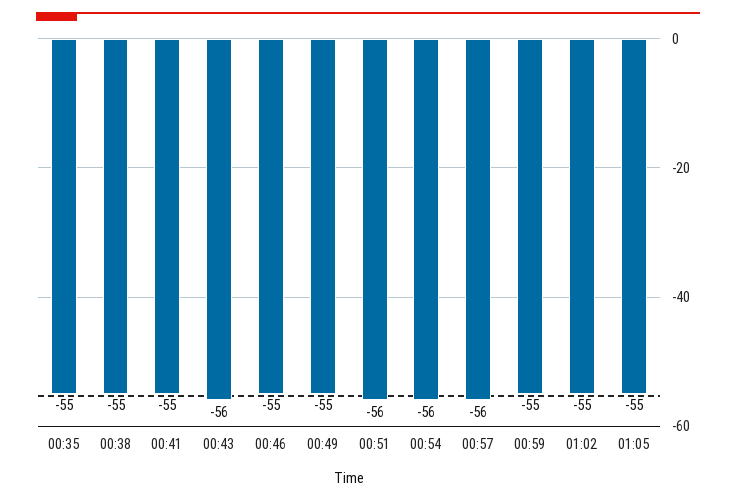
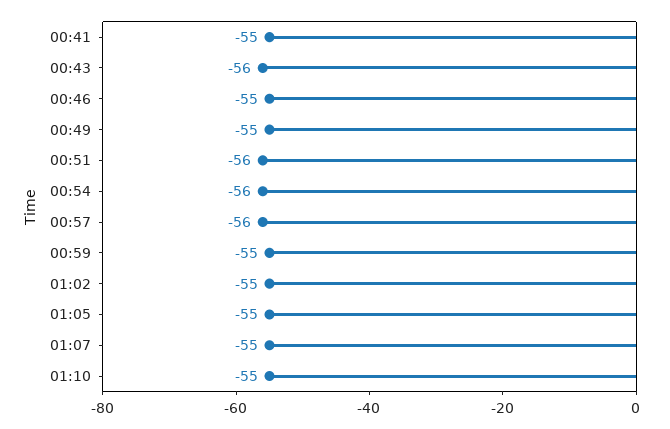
00:35: -55 -> none
00:38: -55 -> none
01:07: none -> -55
01:10: none -> -55

